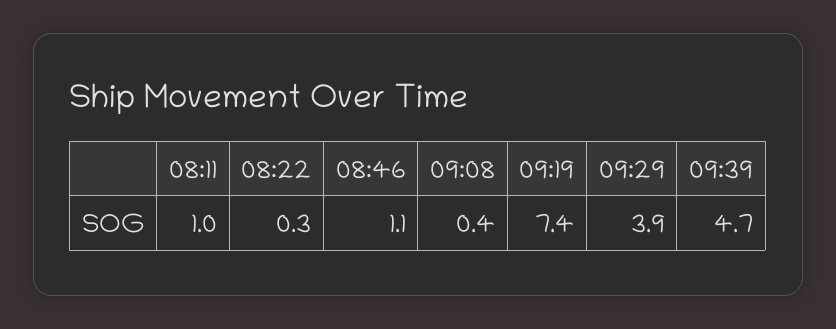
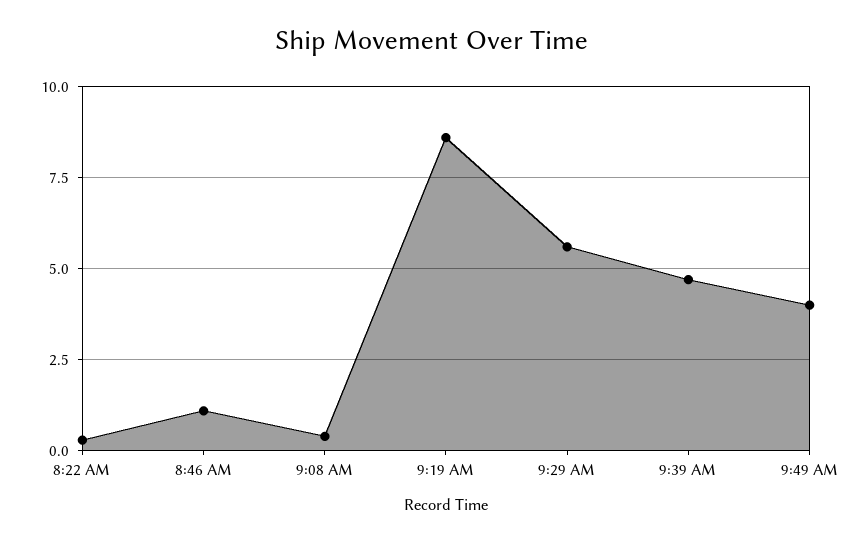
08:11: 1 -> none
09:19: 7.4 -> 8.5
09:29: 3.9 -> 5.5
9:49 AM: none -> 4

